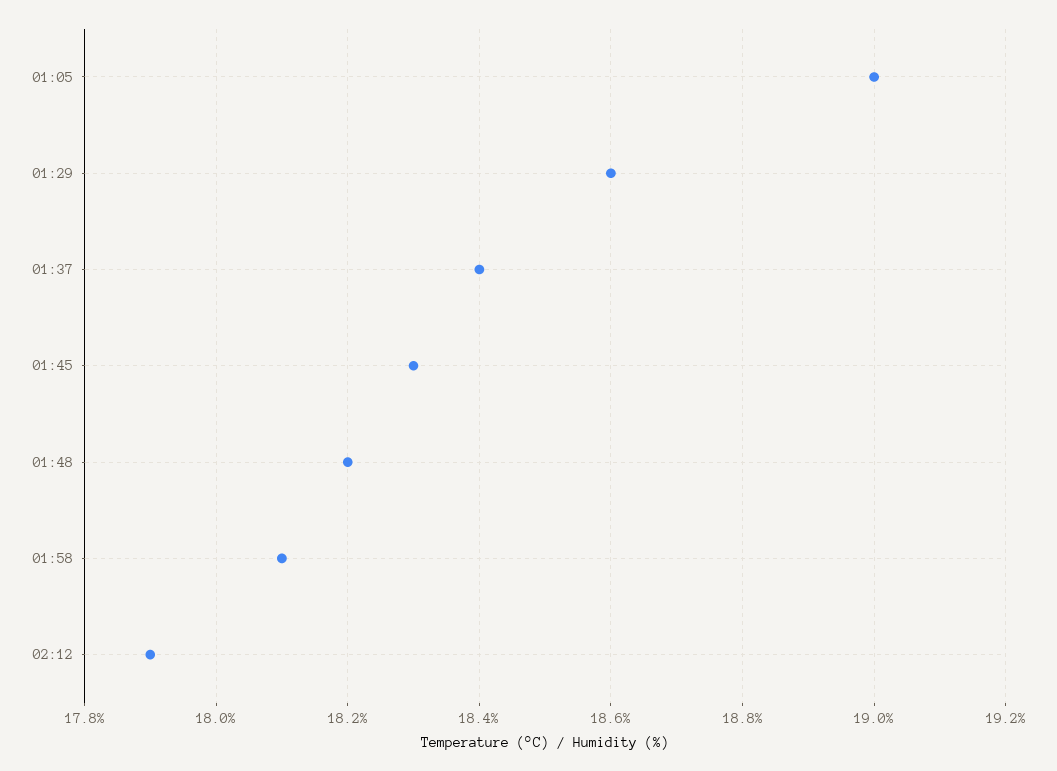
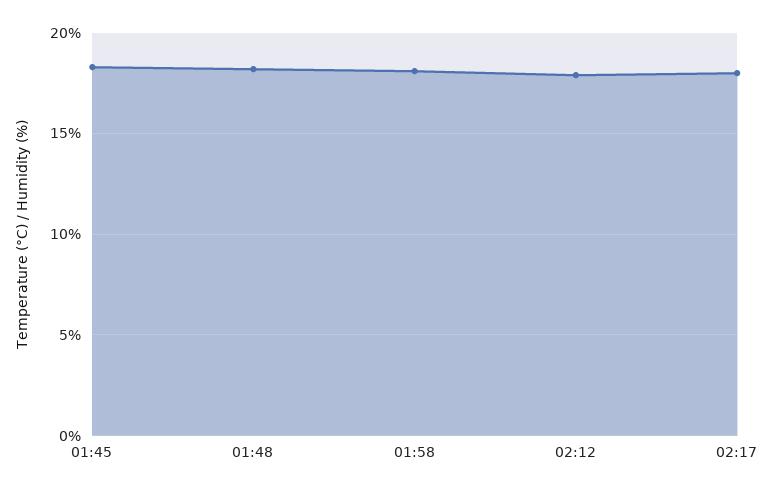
01:05: 19 -> none
01:29: 18.6 -> none
01:37: 18.4 -> none
02:17: none -> 18

